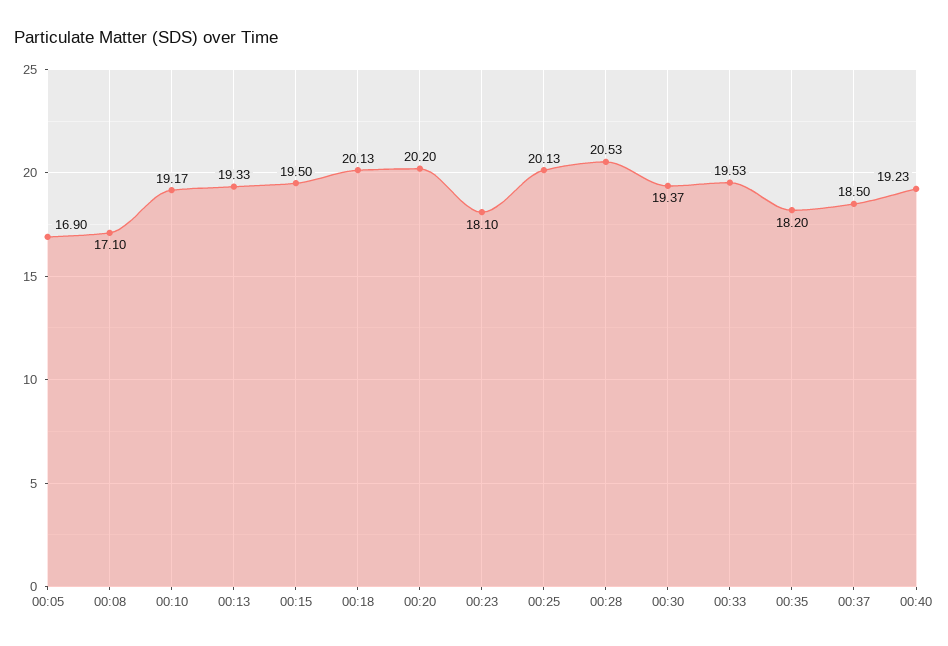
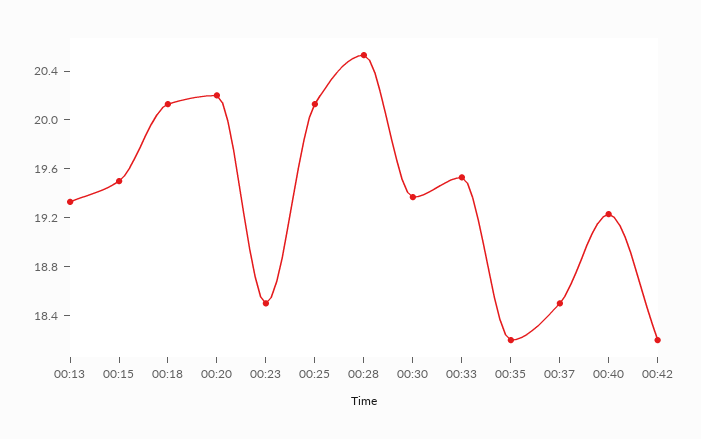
00:05: 16.9 -> none
00:08: 17.1 -> none
00:10: 19.17 -> none
00:23: 18.1 -> 18.5
00:42: none -> 18.2

